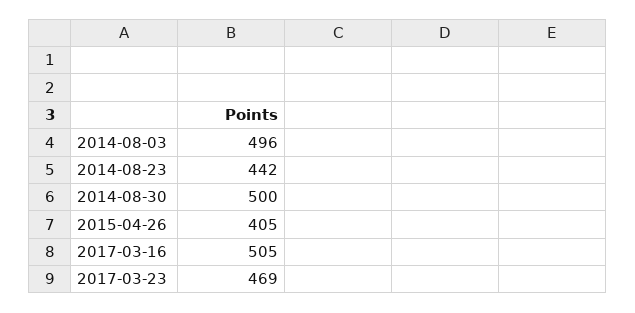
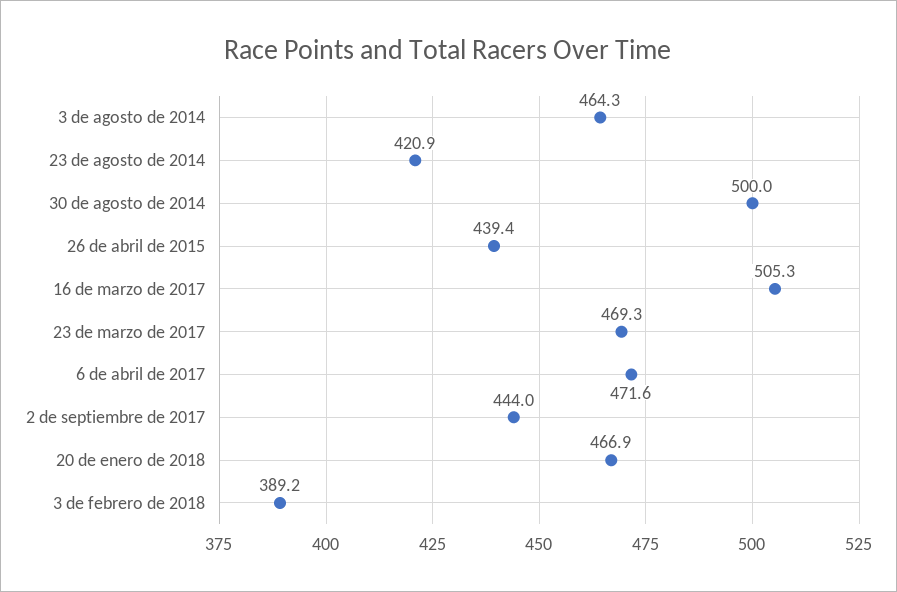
2014-08-03: 496 -> 464.3
2014-08-23: 442 -> 420.9
2015-04-26: 405 -> 439.4
6 de abril de 2017: none -> 471.6
2 de septiembre de 2017: none -> 444
20 de enero de 2018: none -> 466.9
3 de febrero de 2018: none -> 389.2

